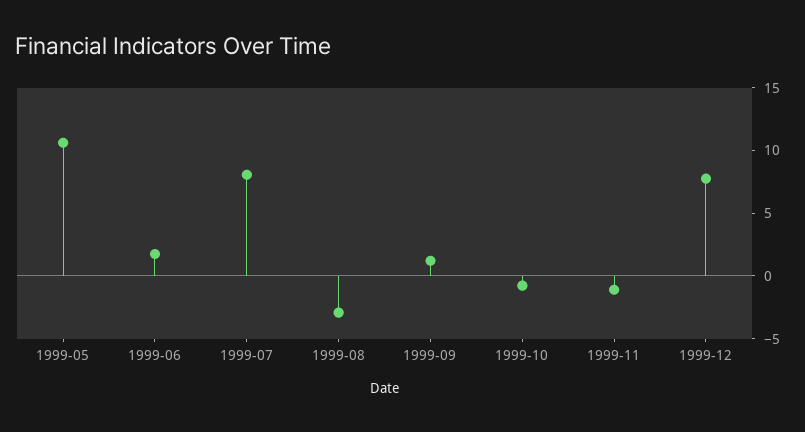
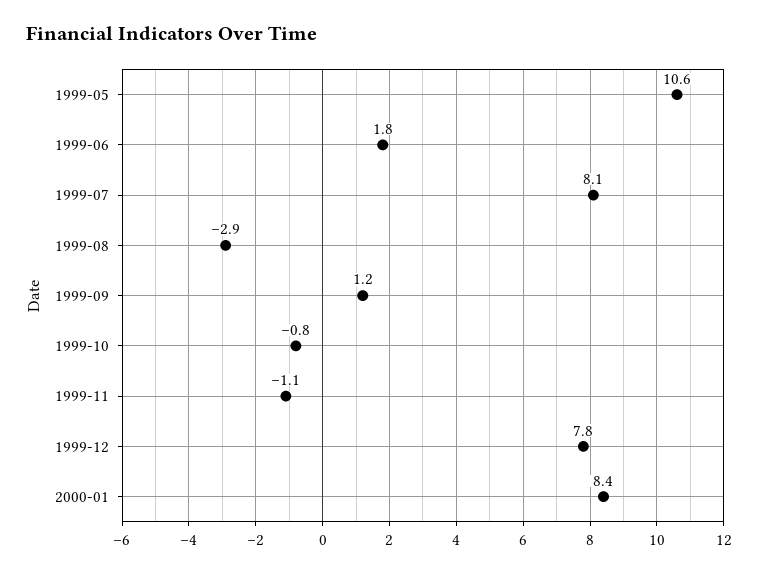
2000-01: none -> 8.4

